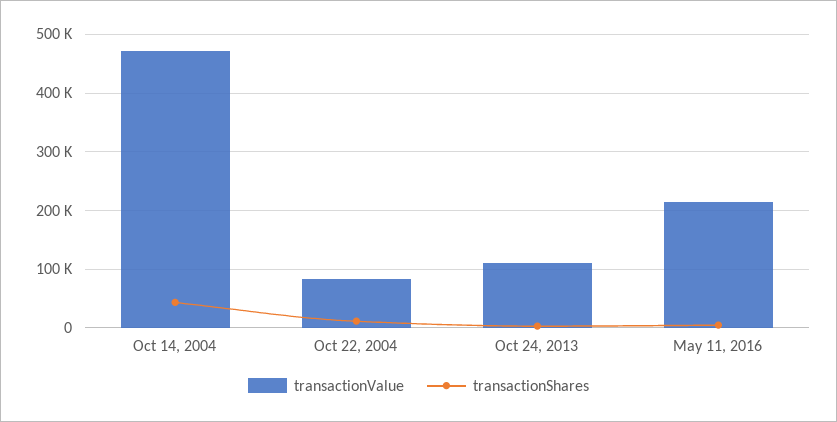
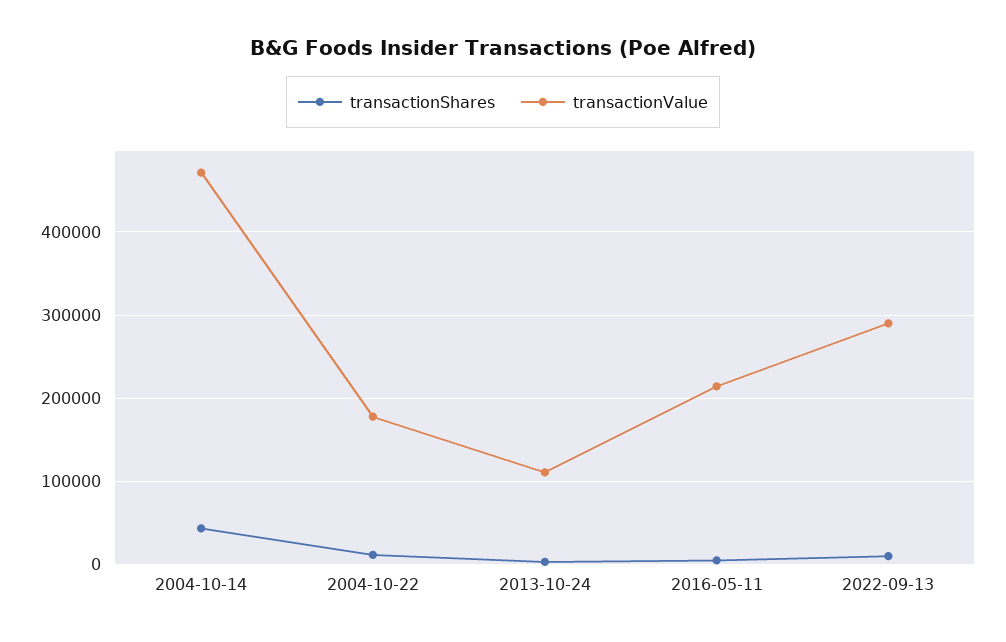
transactionValue, Oct 22, 2004: 80000 -> 180000
transactionShares, 2022-09-13: none -> 10000
transactionValue, 2022-09-13: none -> 290000

